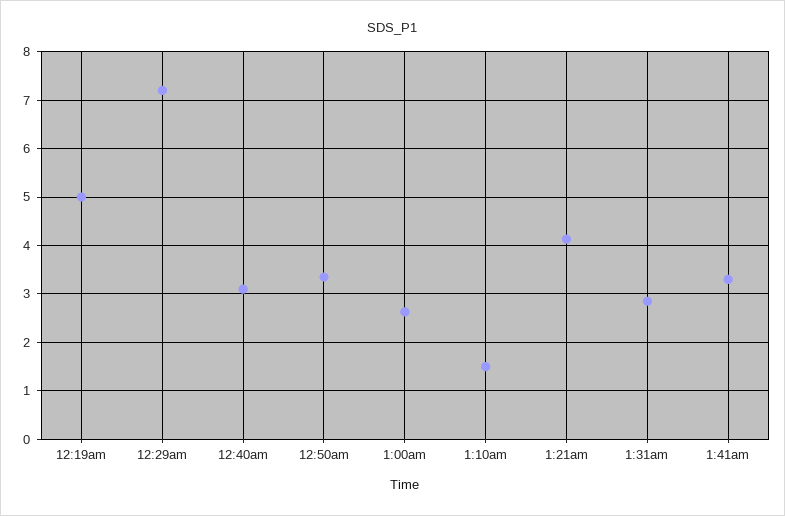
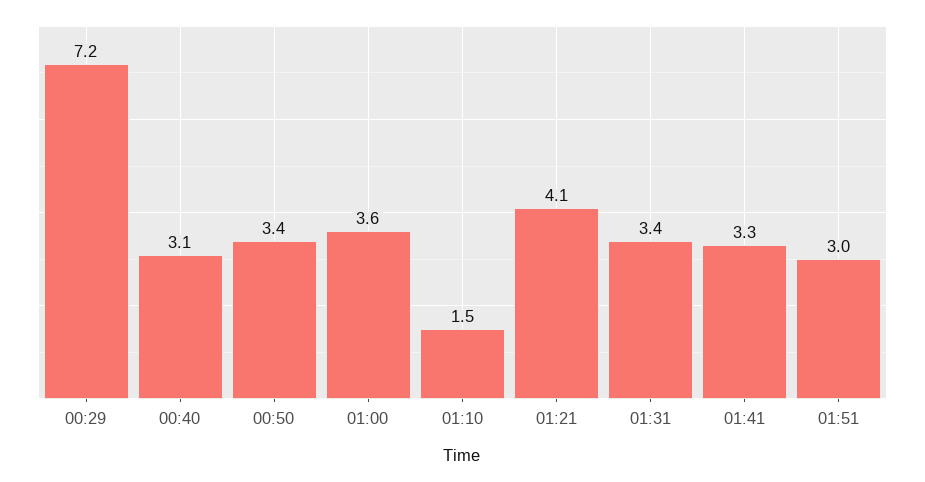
12:19am: 5 -> none
1:00am: 2.6 -> 3.6
1:31am: 2.8 -> 3.4
01:51: none -> 3

